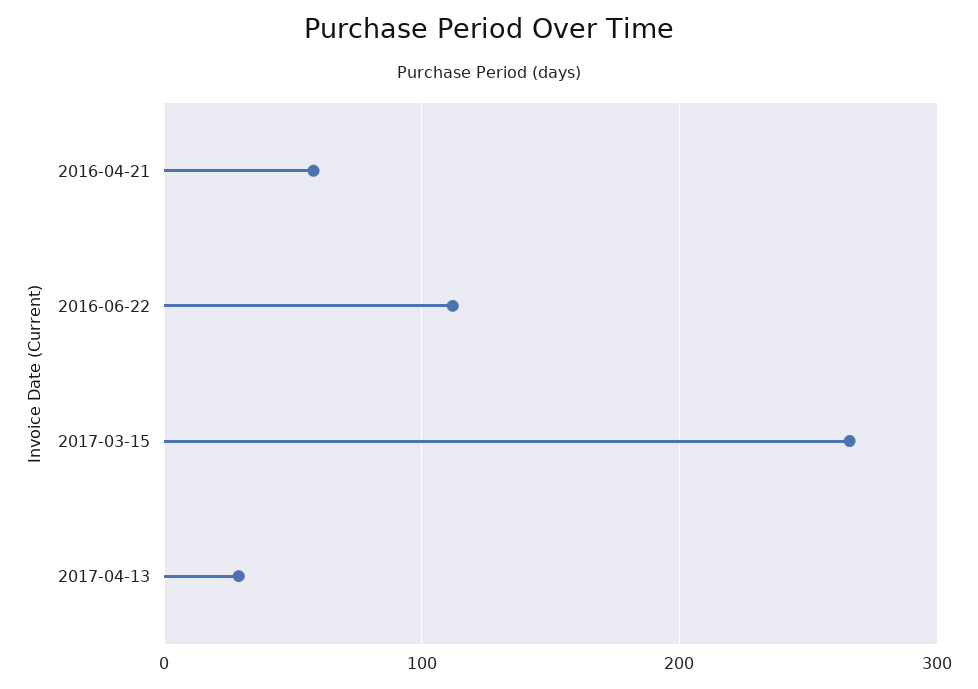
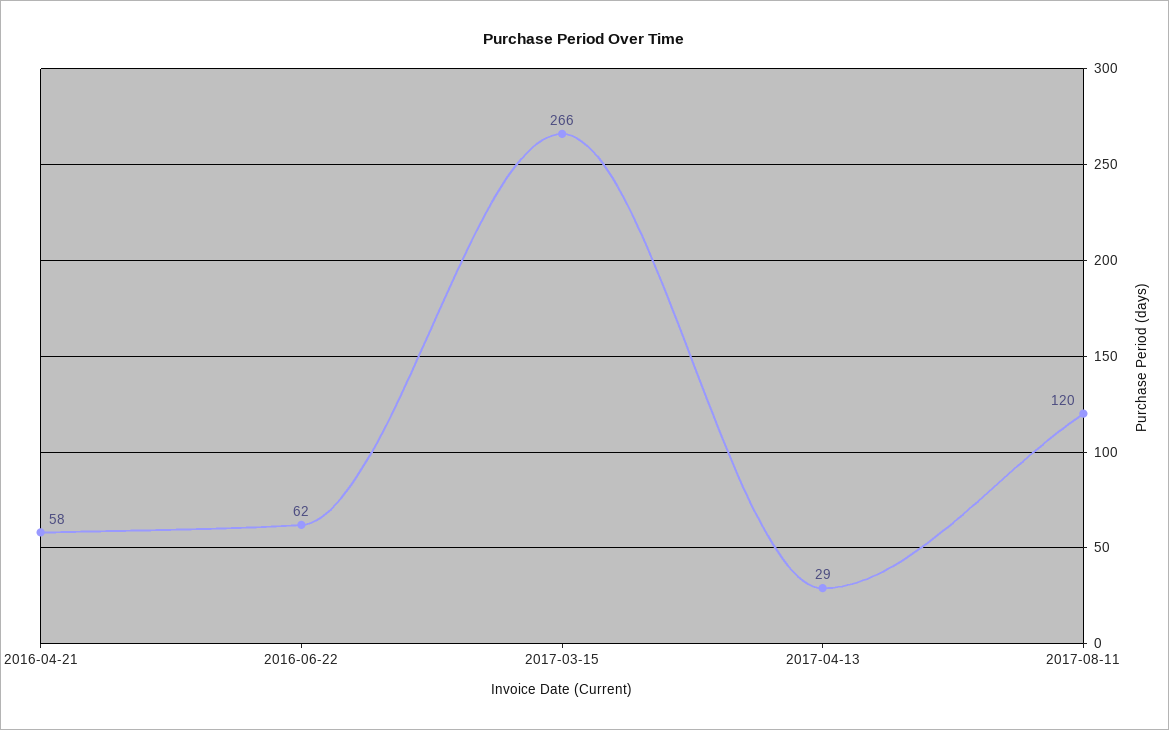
2016-06-22: 110 -> 62
2017-08-11: none -> 120

